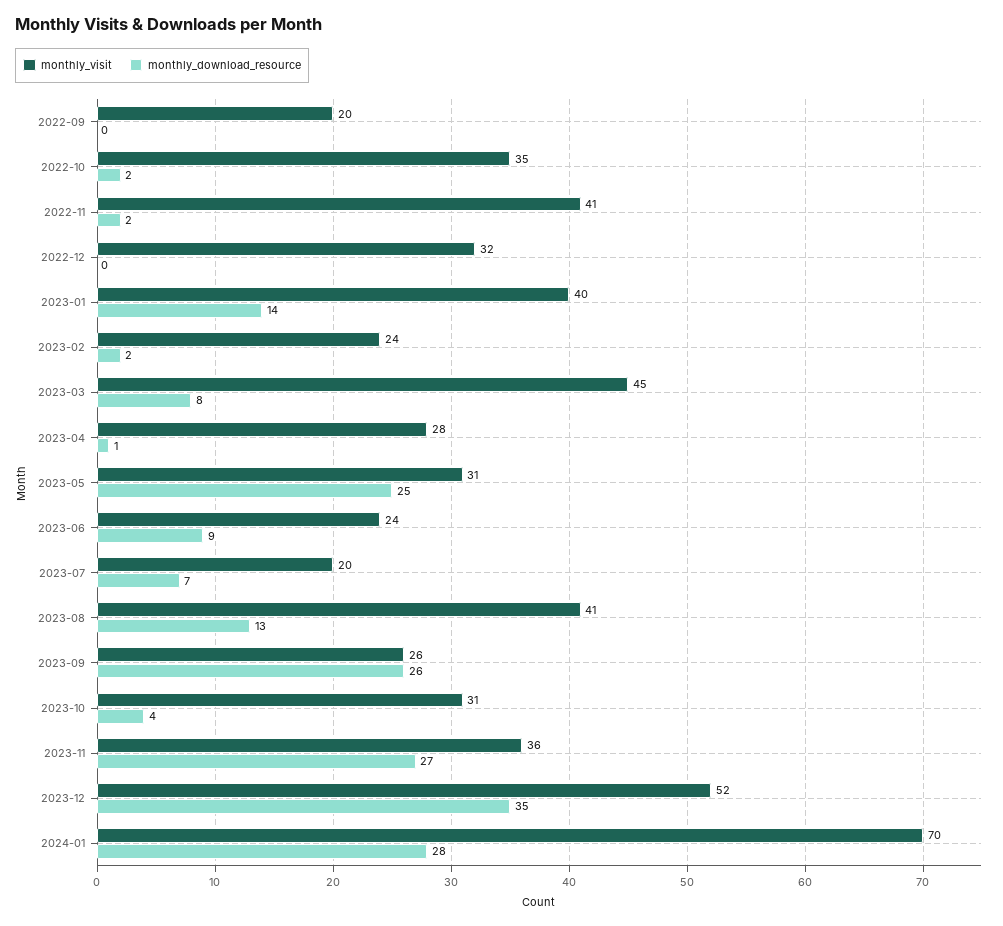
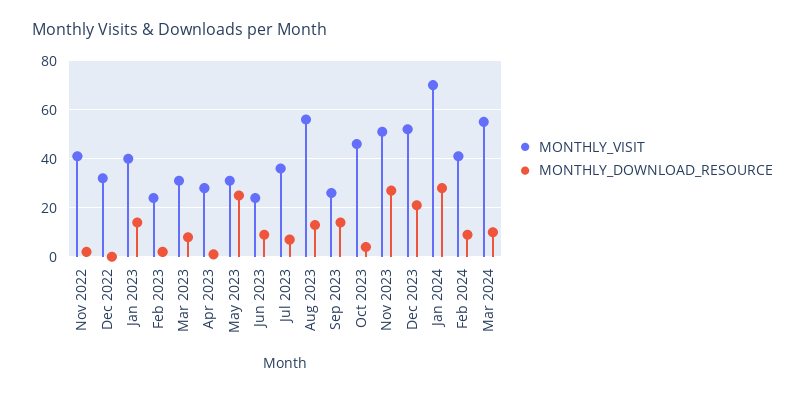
monthly_visit, 2022-09: 20 -> none
monthly_download_resource, 2022-09: 0 -> none
monthly_visit, 2022-10: 35 -> none
monthly_download_resource, 2022-10: 2 -> none
monthly_visit, 2023-03: 45 -> 30
monthly_visit, 2023-07: 20 -> 35
monthly_visit, 2023-08: 41 -> 55
monthly_download_resource, 2023-09: 26 -> 15
monthly_visit, 2023-10: 31 -> 45
monthly_visit, 2023-11: 36 -> 50
monthly_download_resource, 2023-12: 35 -> 20
monthly_visit, Feb 2024: none -> 40
monthly_download_resource, Feb 2024: none -> 10
monthly_visit, Mar 2024: none -> 55
monthly_download_resource, Mar 2024: none -> 10

